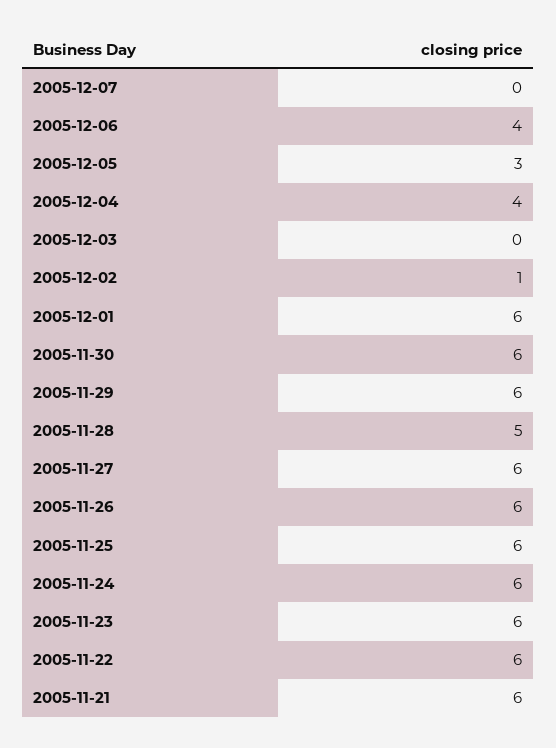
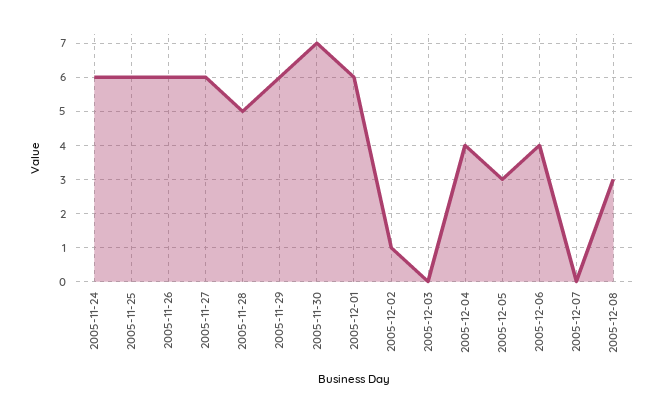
2005-11-30: 6 -> 7
2005-11-23: 6 -> none
2005-11-22: 6 -> none
2005-11-21: 6 -> none
2005-12-08: none -> 3

